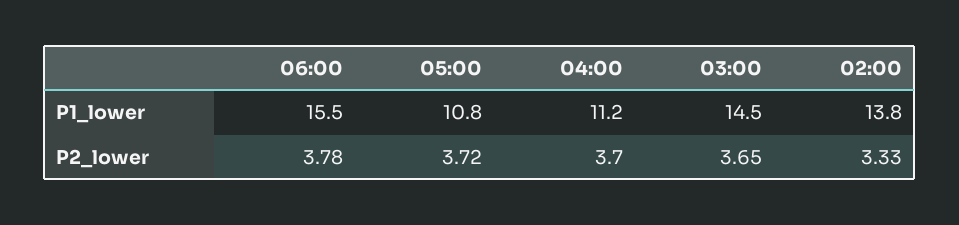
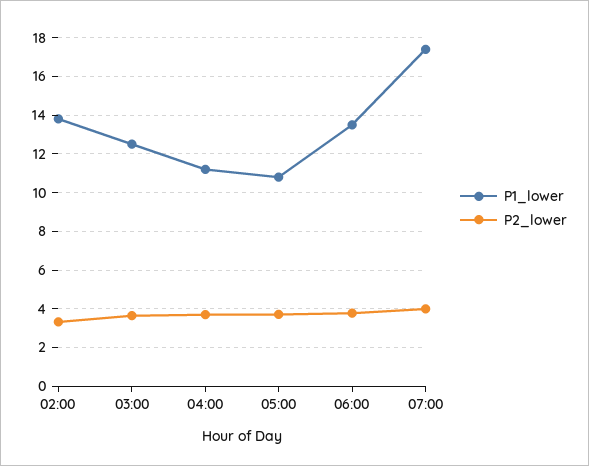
P1_lower, 06:00: 15.5 -> 13.5
P1_lower, 03:00: 14.5 -> 12.5
P1_lower, 07:00: none -> 17.5
P2_lower, 07:00: none -> 4

